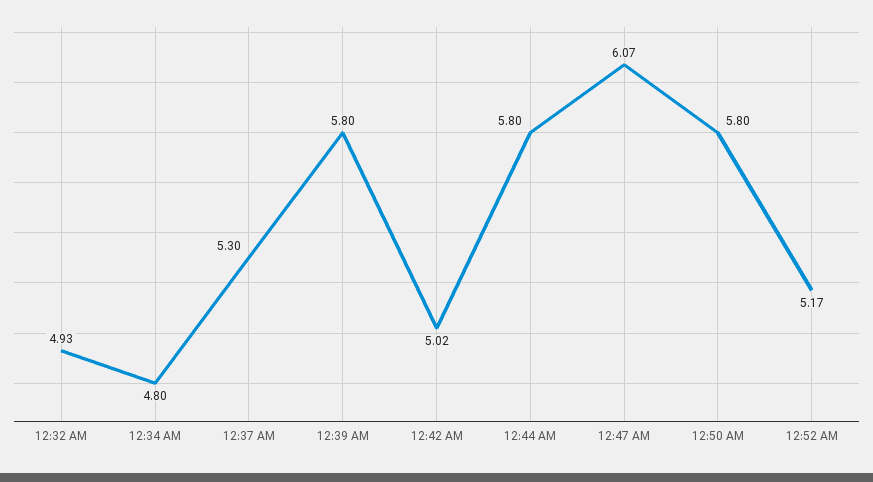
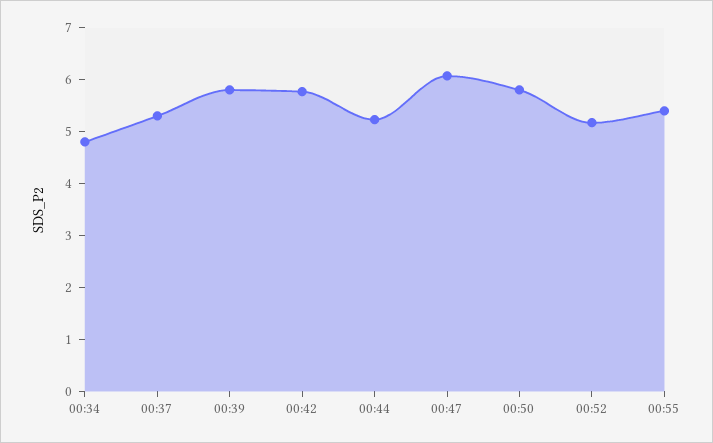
12:32 AM: 4.93 -> none
12:42 AM: 5.02 -> 5.8
12:44 AM: 5.8 -> 5.2
00:55: none -> 5.4

